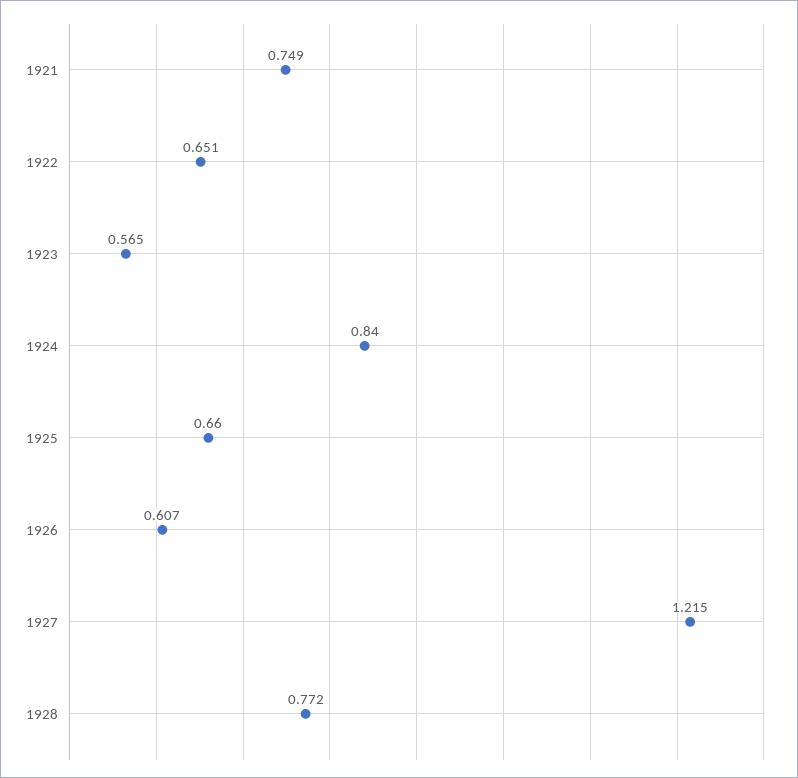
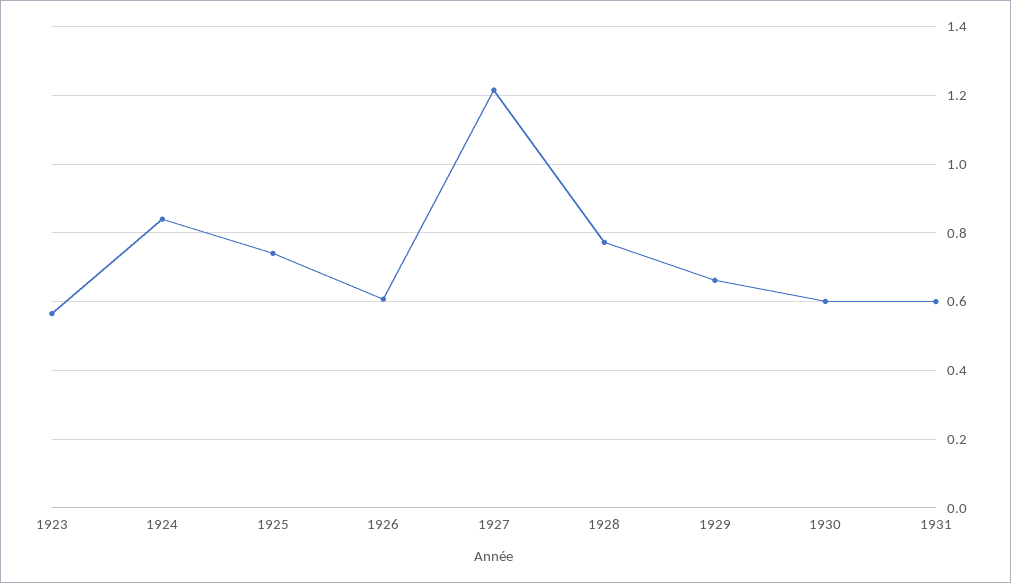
1921: 0.749 -> none
1922: 0.651 -> none
1925: 0.66 -> 0.74
1929: none -> 0.66
1930: none -> 0.6
1931: none -> 0.6

